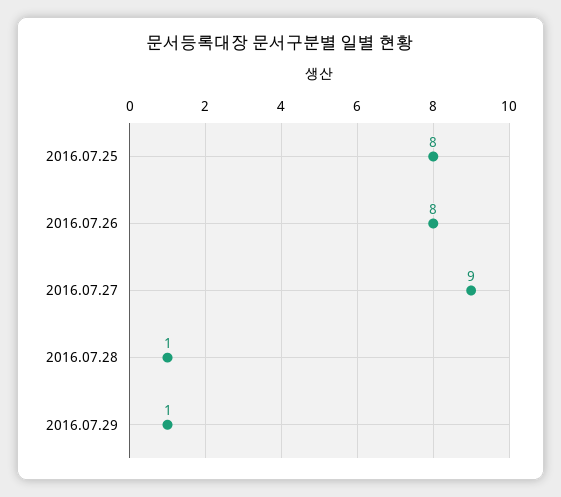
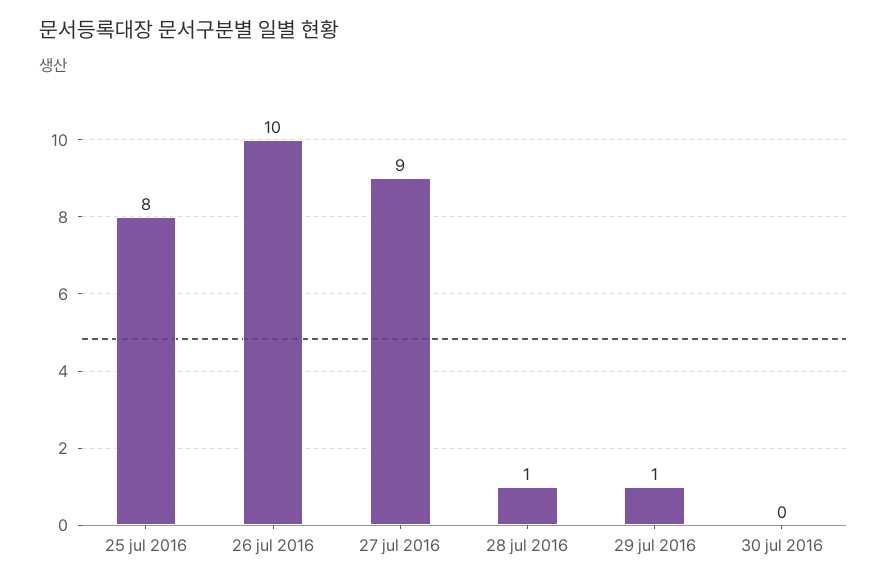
2016.07.26: 8 -> 10
30 jul 2016: none -> 0

